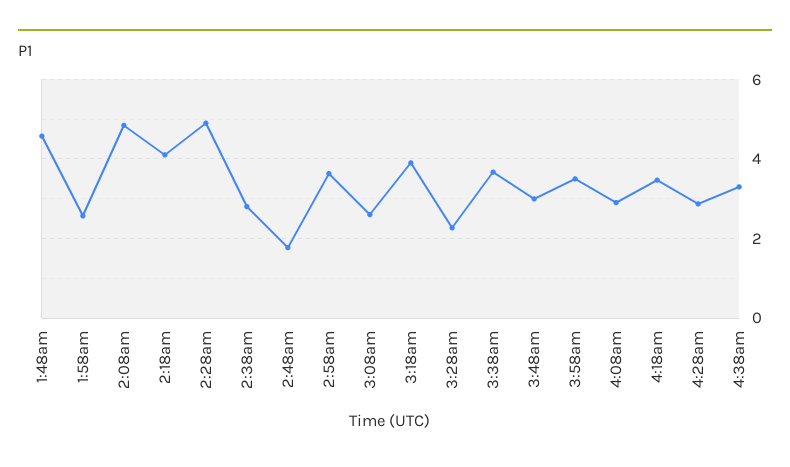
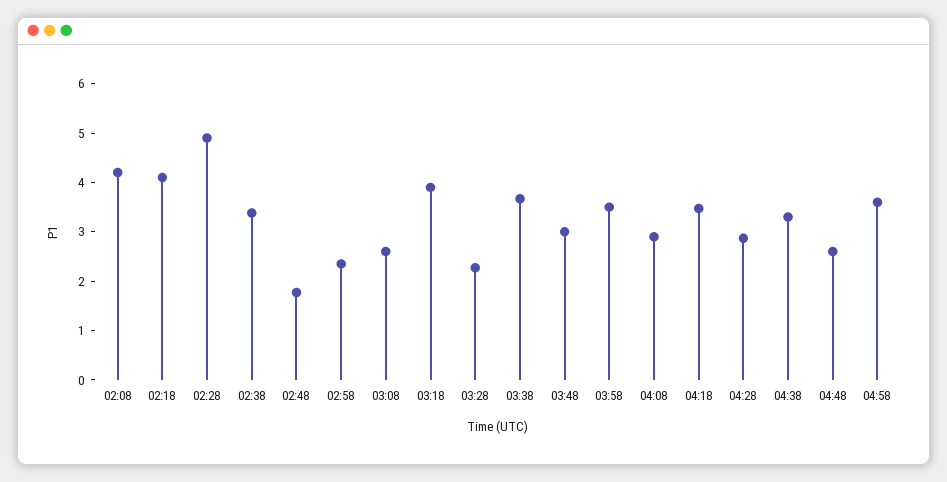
1:48am: 4.6 -> none
1:58am: 2.6 -> none
2:08am: 4.8 -> 4.2
2:38am: 2.8 -> 3.4
2:58am: 3.6 -> 2.4
04:48: none -> 2.6
04:58: none -> 3.6

